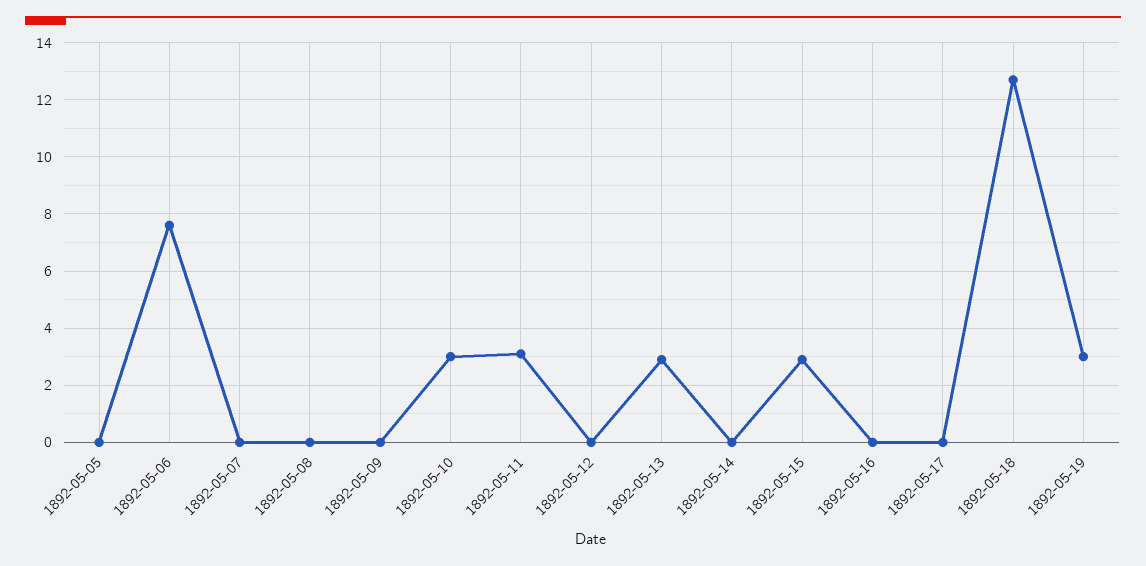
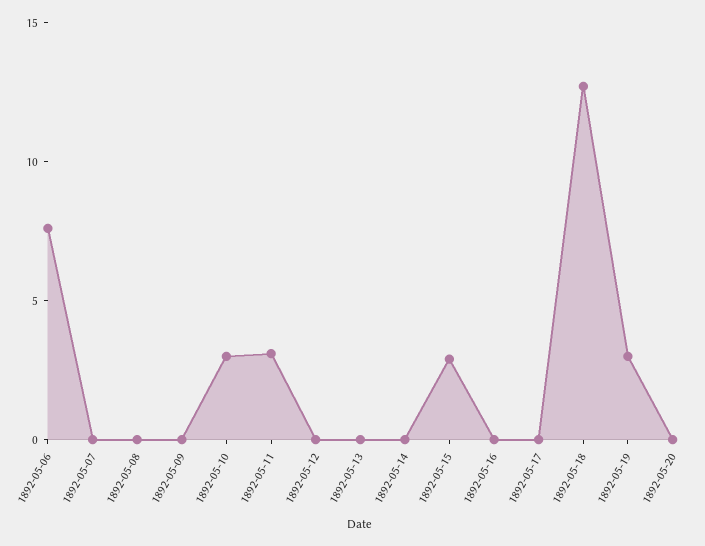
1892-05-05: 0 -> none
1892-05-13: 3 -> 0
1892-05-20: none -> 0

